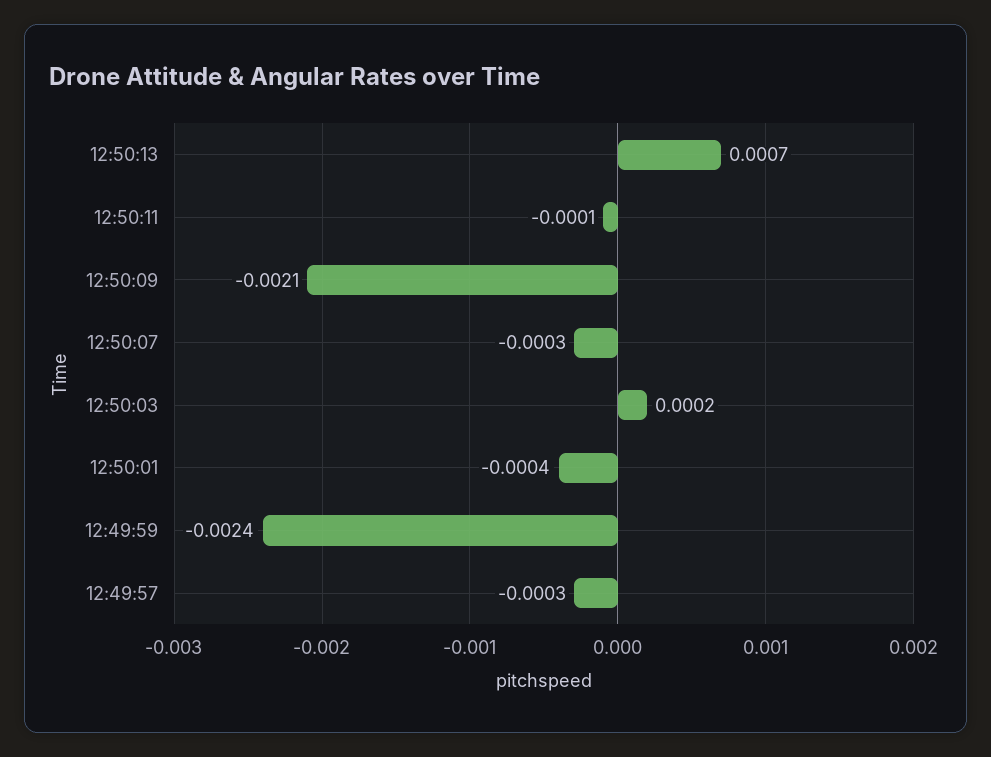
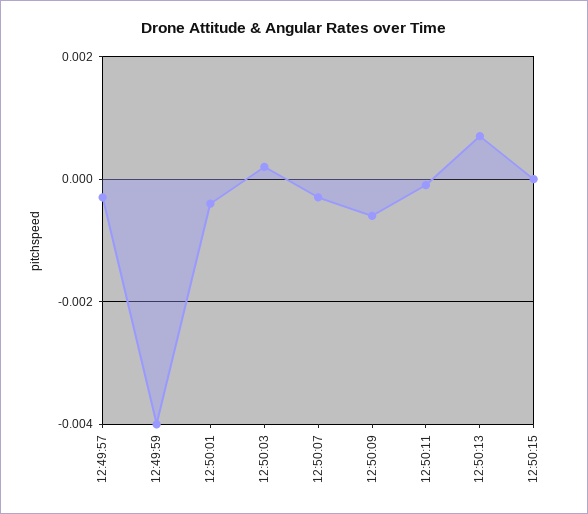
12:50:09: -0.0021 -> -0.0005
12:49:59: -0.0024 -> -0.004
12:50:15: none -> 0

